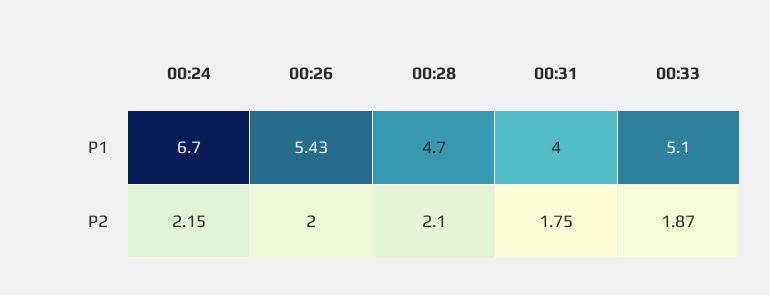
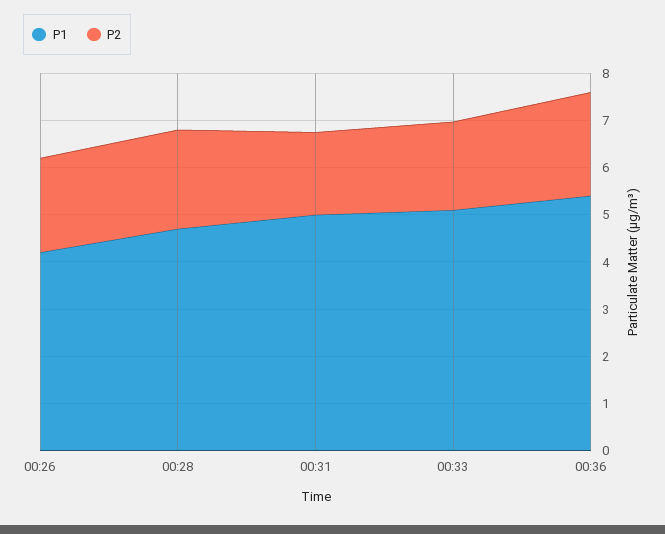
P1, 00:24: 6.7 -> none
P1, 00:26: 5.43 -> 4.2
P1, 00:31: 4 -> 5
P2, 00:24: 2.15 -> none
P1, 00:36: none -> 5.4
P2, 00:36: none -> 2.2

